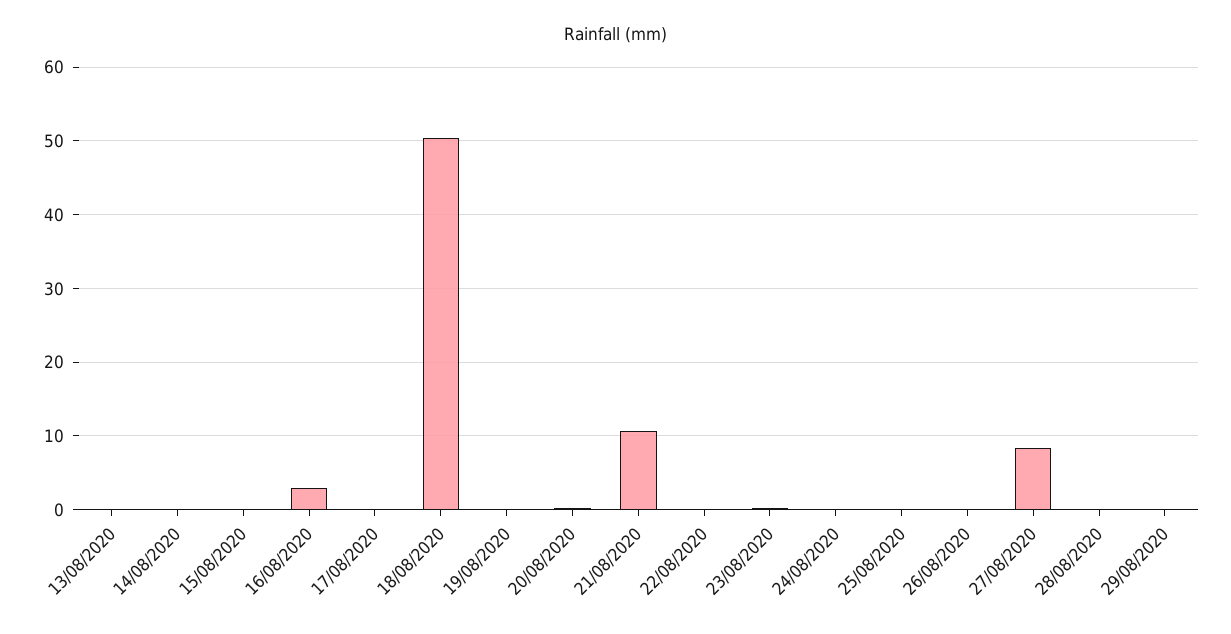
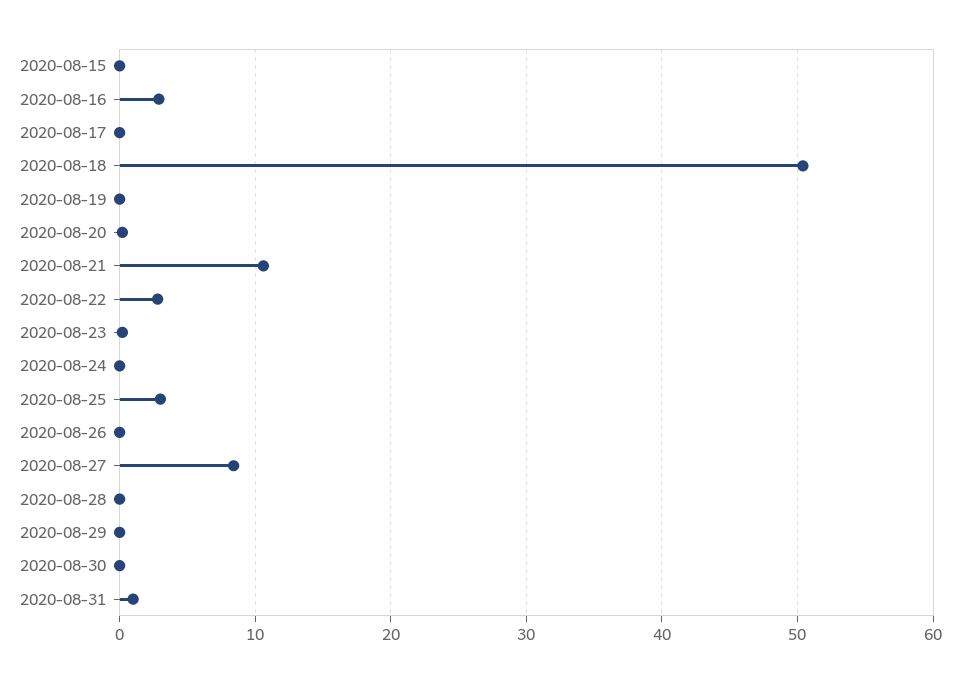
13/08/2020: 0 -> none
14/08/2020: 0 -> none
22/08/2020: 0 -> 3
25/08/2020: 0 -> 3
2020-08-30: none -> 0
2020-08-31: none -> 1

